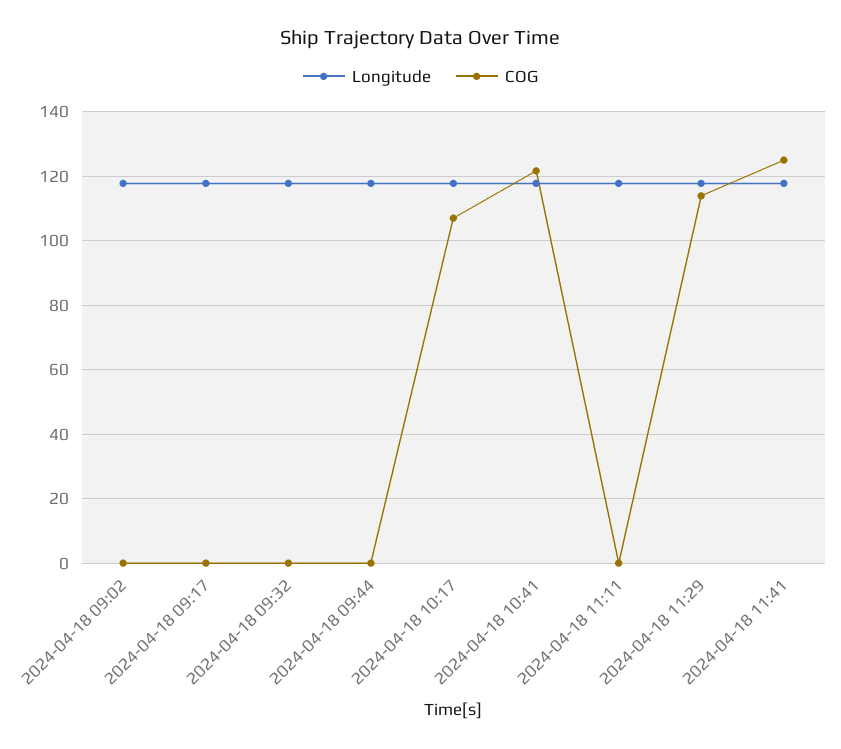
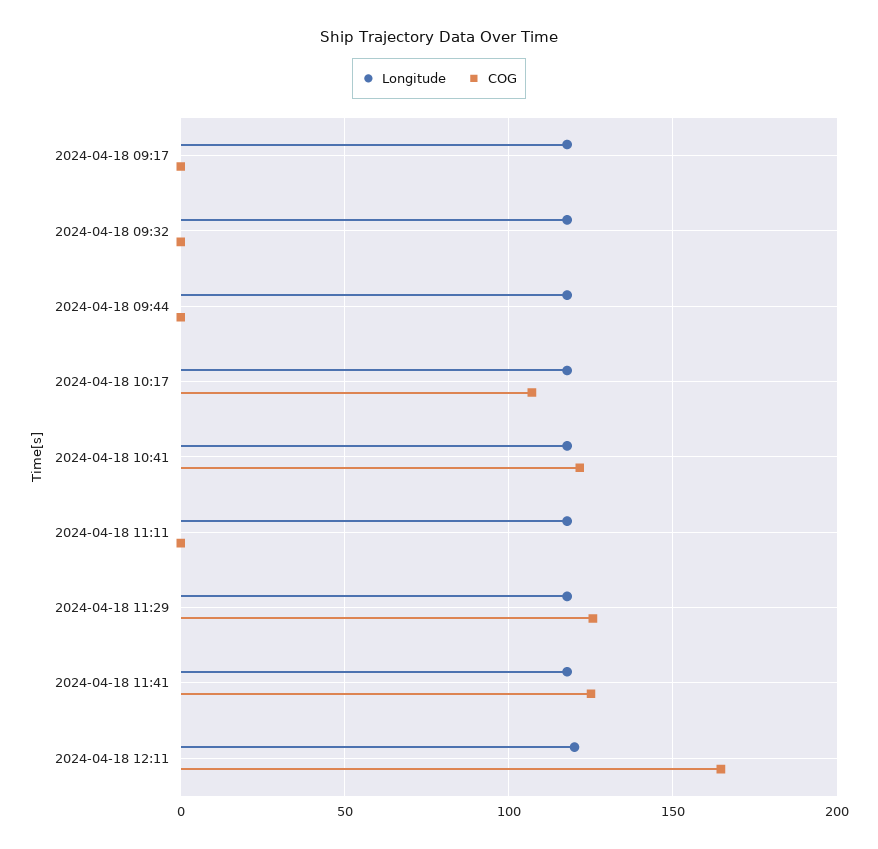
Longitude, 2024-04-18 09:02: 118 -> none
COG, 2024-04-18 09:02: 0 -> none
COG, 2024-04-18 11:29: 114 -> 125
Longitude, 2024-04-18 12:11: none -> 120
COG, 2024-04-18 12:11: none -> 165

